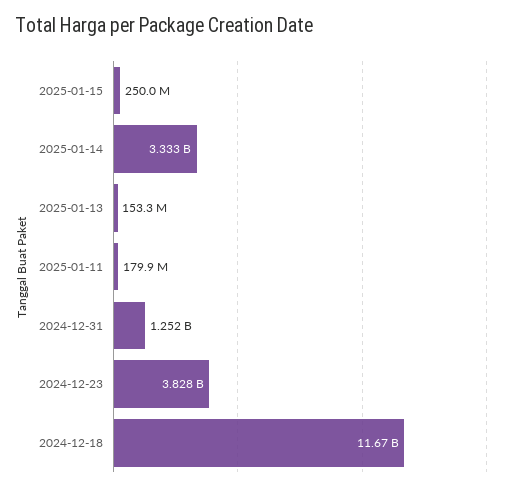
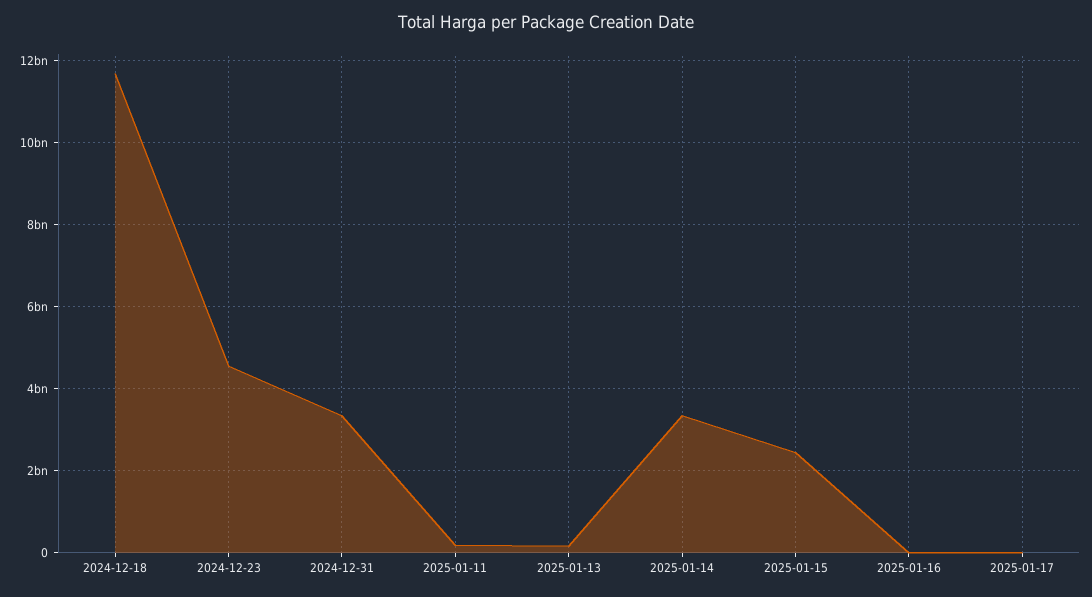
2025-01-15: 250000000 -> 2400000000
2024-12-31: 1252000000 -> 3400000000
2024-12-23: 3828000000 -> 4600000000
2025-01-16: none -> 0
2025-01-17: none -> 0

